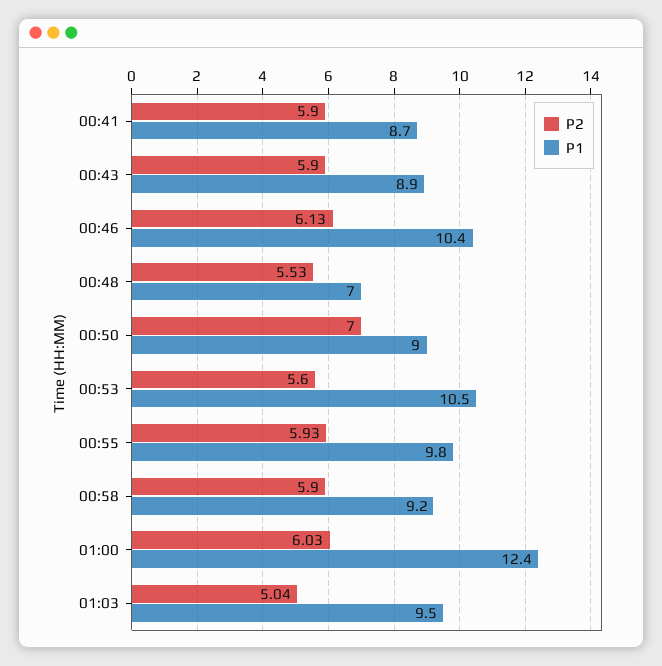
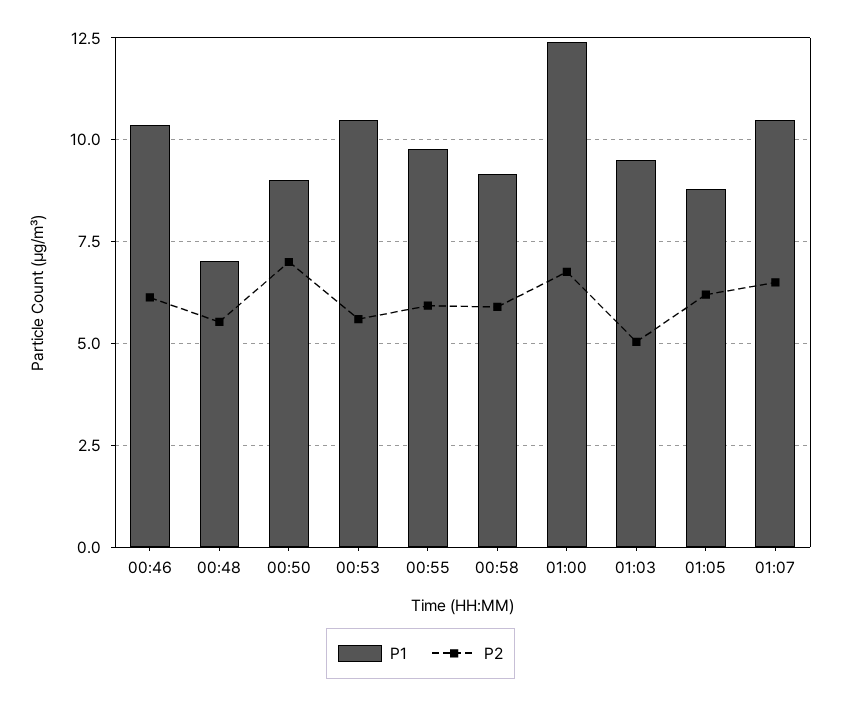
P2, 00:41: 5.9 -> none
P1, 00:41: 8.7 -> none
P2, 00:43: 5.9 -> none
P1, 00:43: 8.9 -> none
P2, 01:00: 6.03 -> 6.75
P1, 01:05: none -> 8.75
P2, 01:05: none -> 6.25
P1, 01:07: none -> 10.5
P2, 01:07: none -> 6.5

